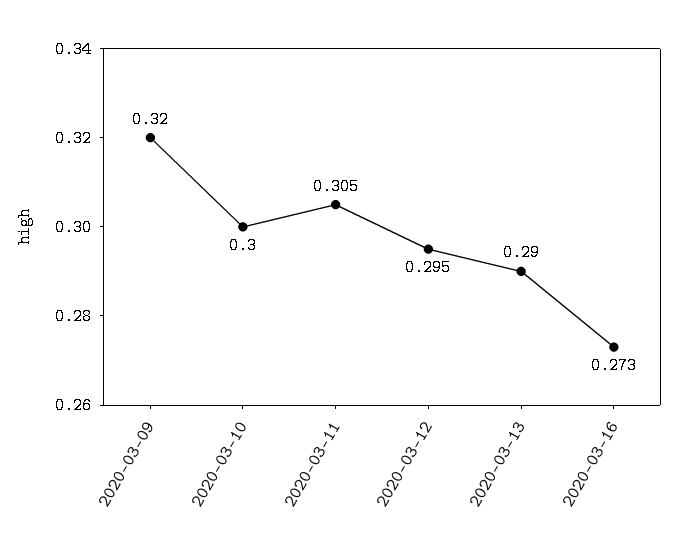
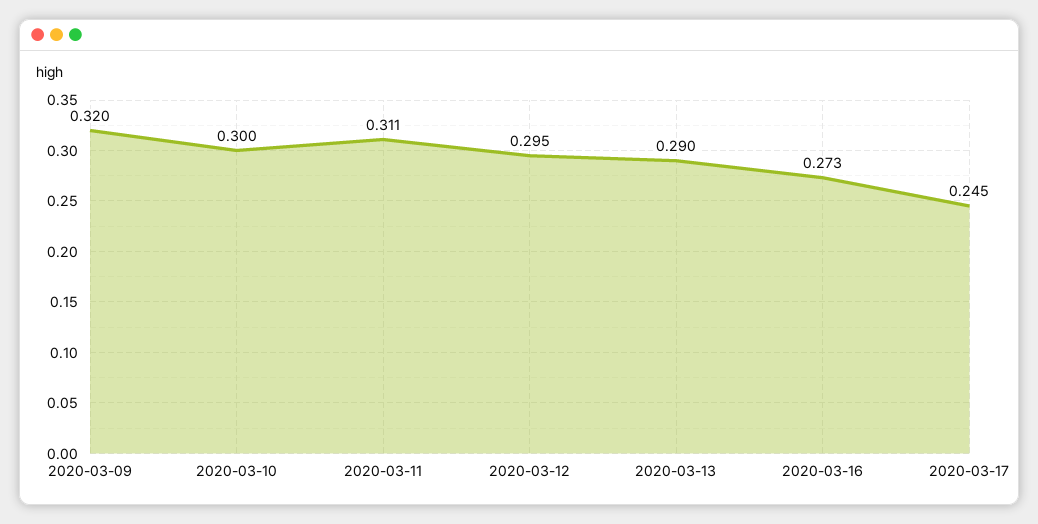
2020-03-11: 0.305 -> 0.311
2020-03-17: none -> 0.245

